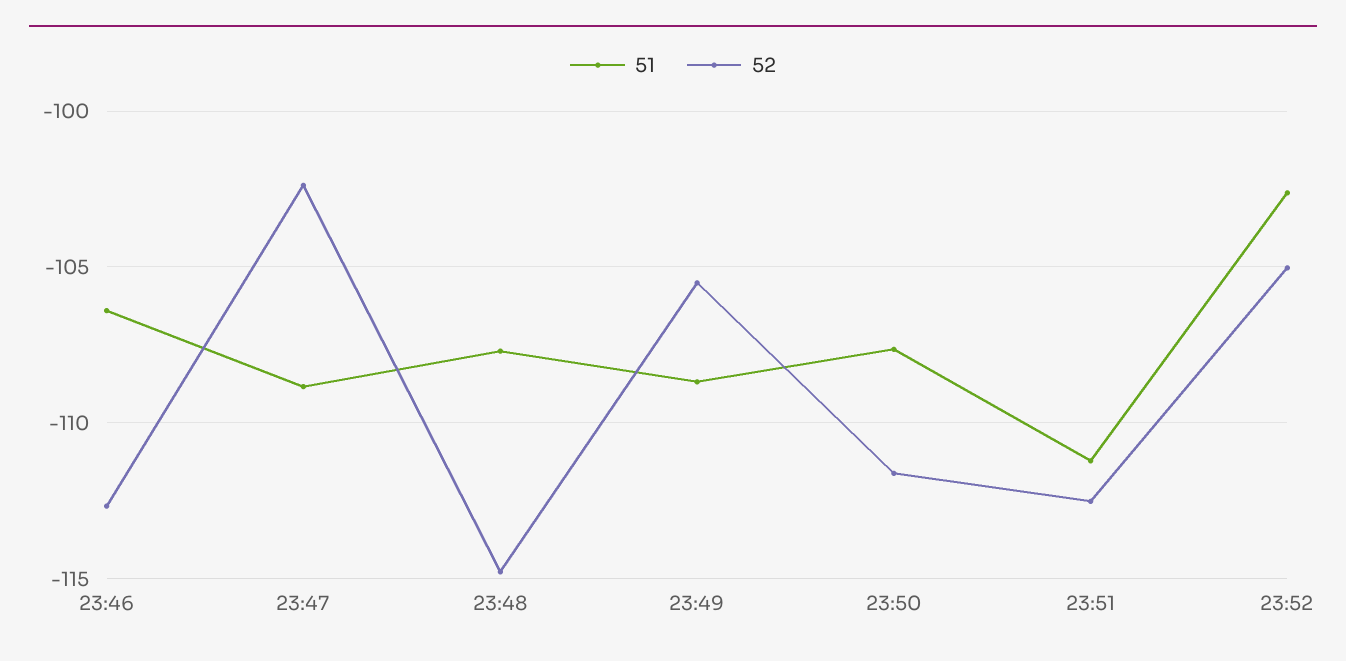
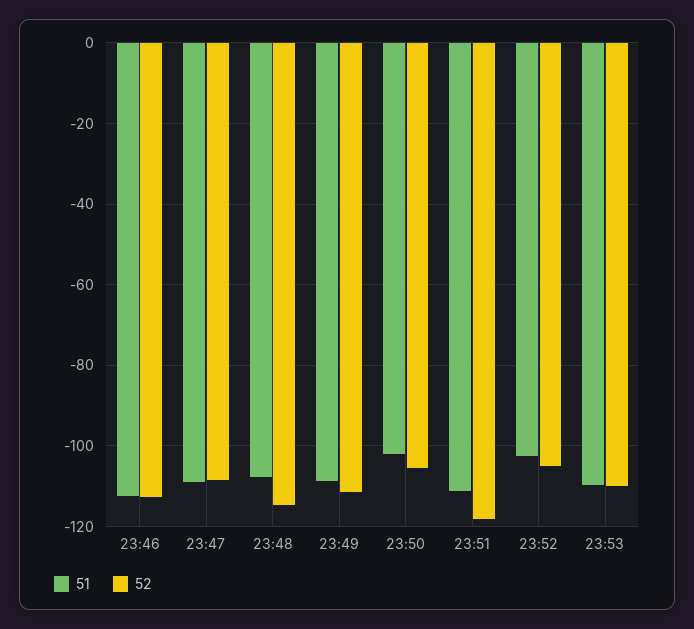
51, 23:46: -106.5 -> -112
52, 23:47: -102.5 -> -108
52, 23:49: -105.5 -> -112
51, 23:50: -107.5 -> -102
52, 23:50: -111.5 -> -106
52, 23:51: -112.5 -> -118
51, 23:53: none -> -110
52, 23:53: none -> -110

